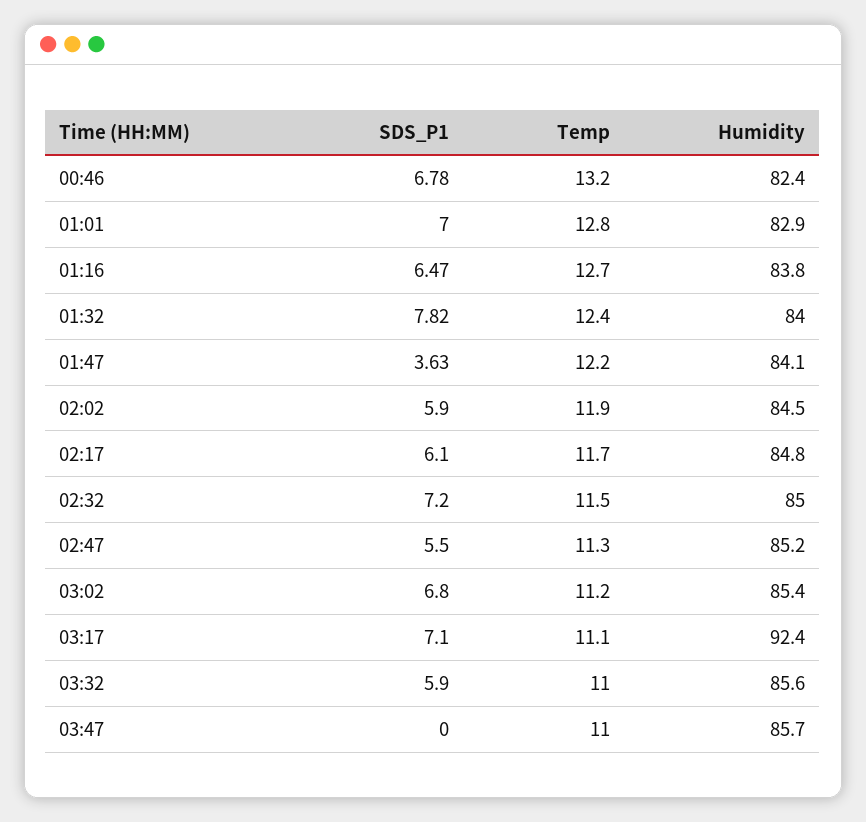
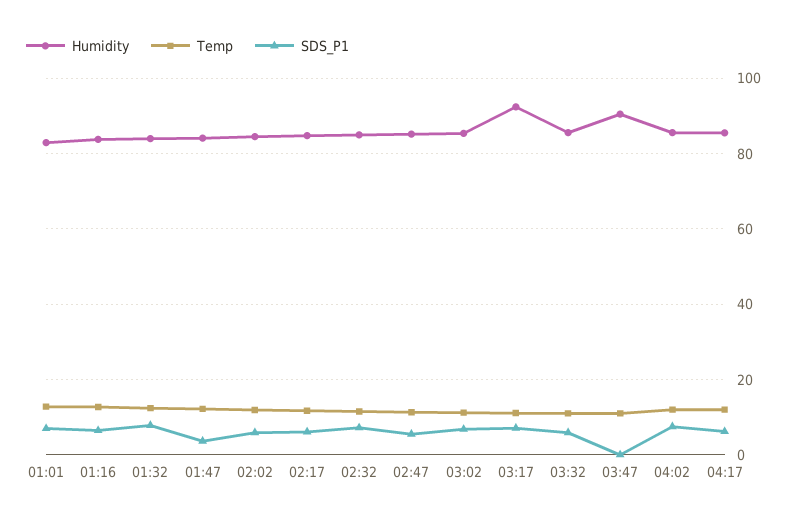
SDS_P1, 00:46: 6.78 -> none
Temp, 00:46: 13.2 -> none
Humidity, 00:46: 82.4 -> none
Humidity, 03:47: 85.7 -> 90
Humidity, 04:02: none -> 86
Temp, 04:02: none -> 12
SDS_P1, 04:02: none -> 8
Humidity, 04:17: none -> 86
Temp, 04:17: none -> 12
SDS_P1, 04:17: none -> 6

